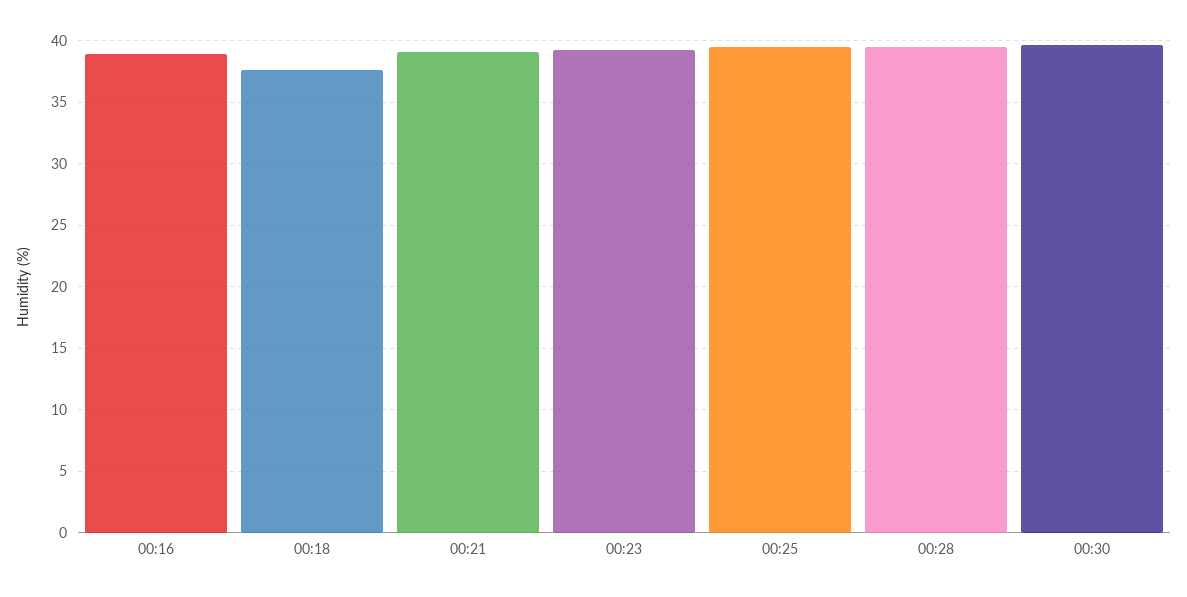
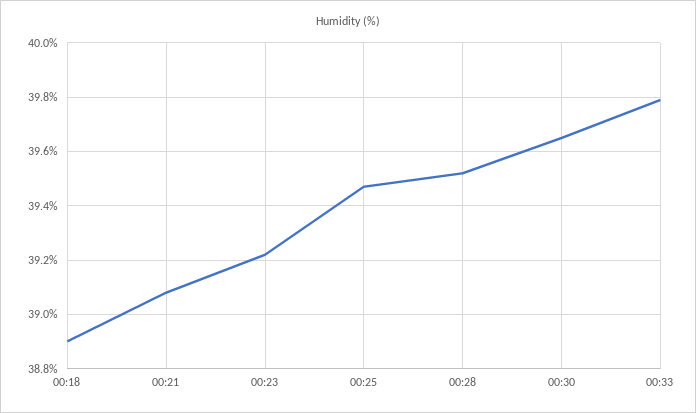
00:16: 39 -> none
00:18: 37.5 -> 38.9
00:33: none -> 39.8

